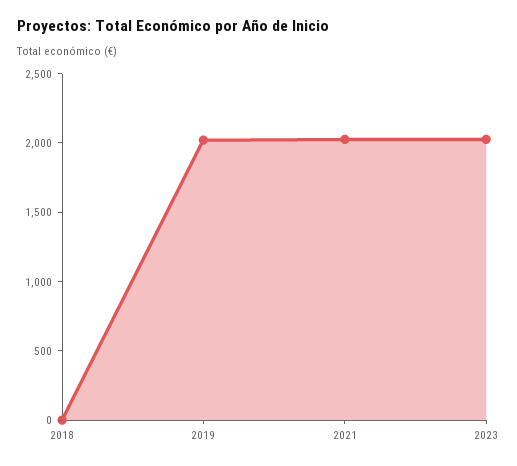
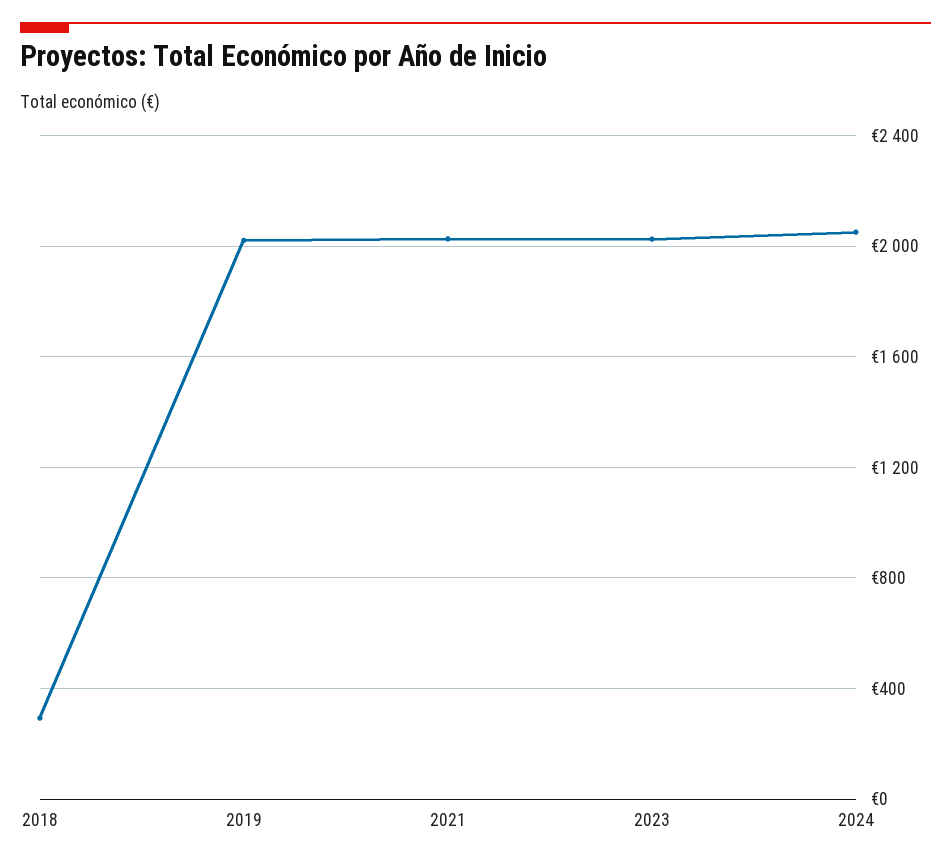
2018: 0 -> 300
2024: none -> 2050

